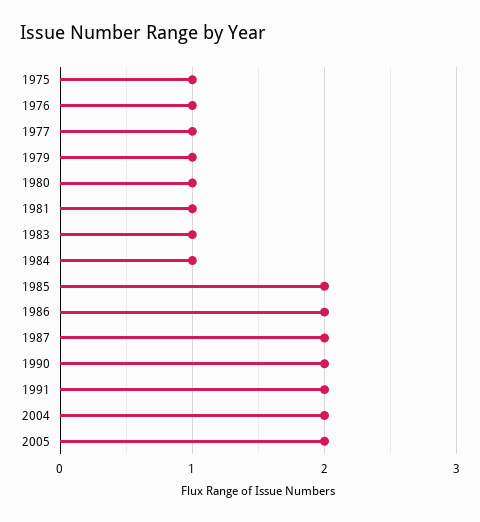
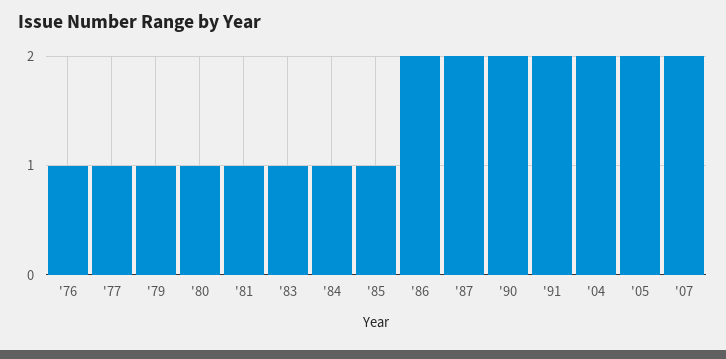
1975: 1 -> none
1985: 2 -> 1
'07: none -> 2

